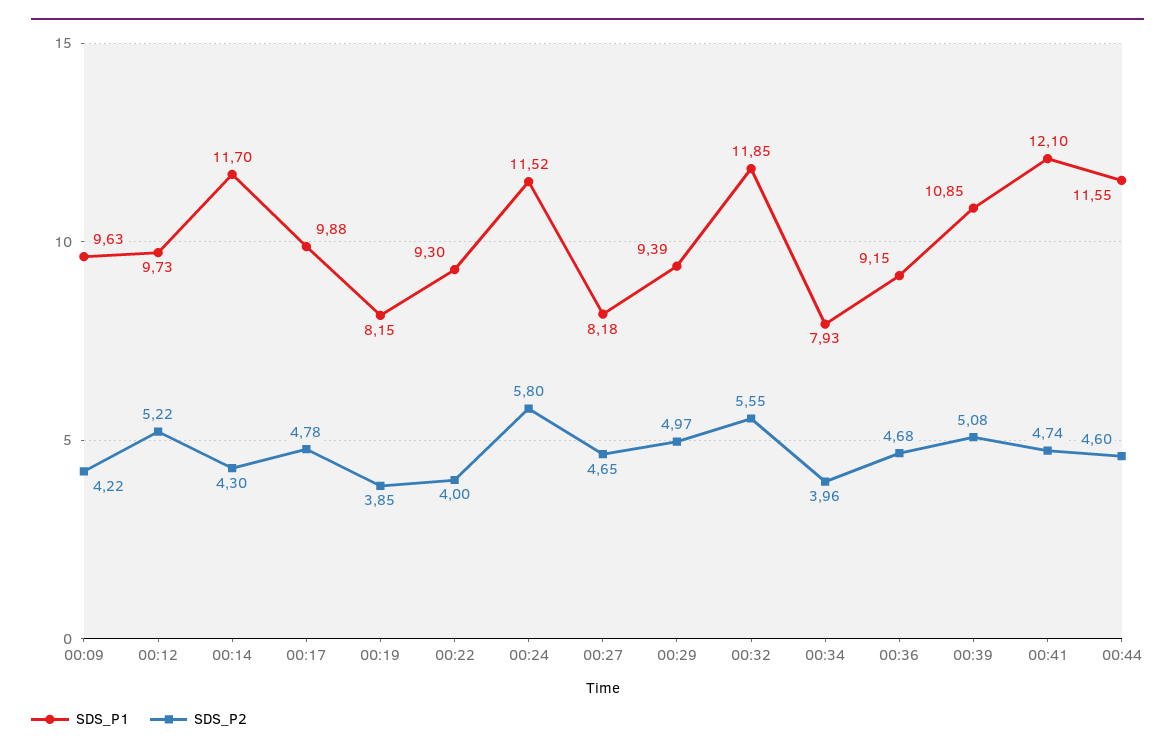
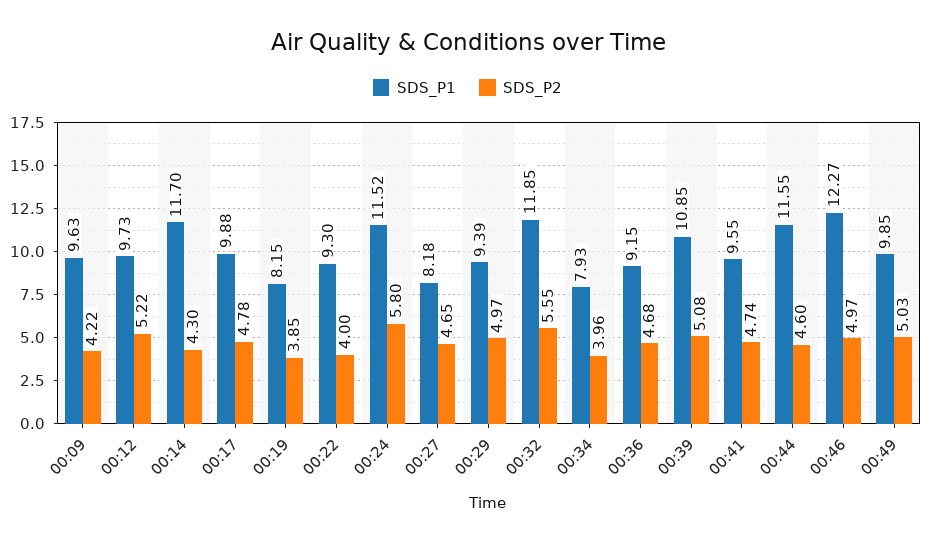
SDS_P1, 00:41: 12.1 -> 9.55
SDS_P1, 00:46: none -> 12.27
SDS_P2, 00:46: none -> 4.97
SDS_P1, 00:49: none -> 9.85
SDS_P2, 00:49: none -> 5.03

